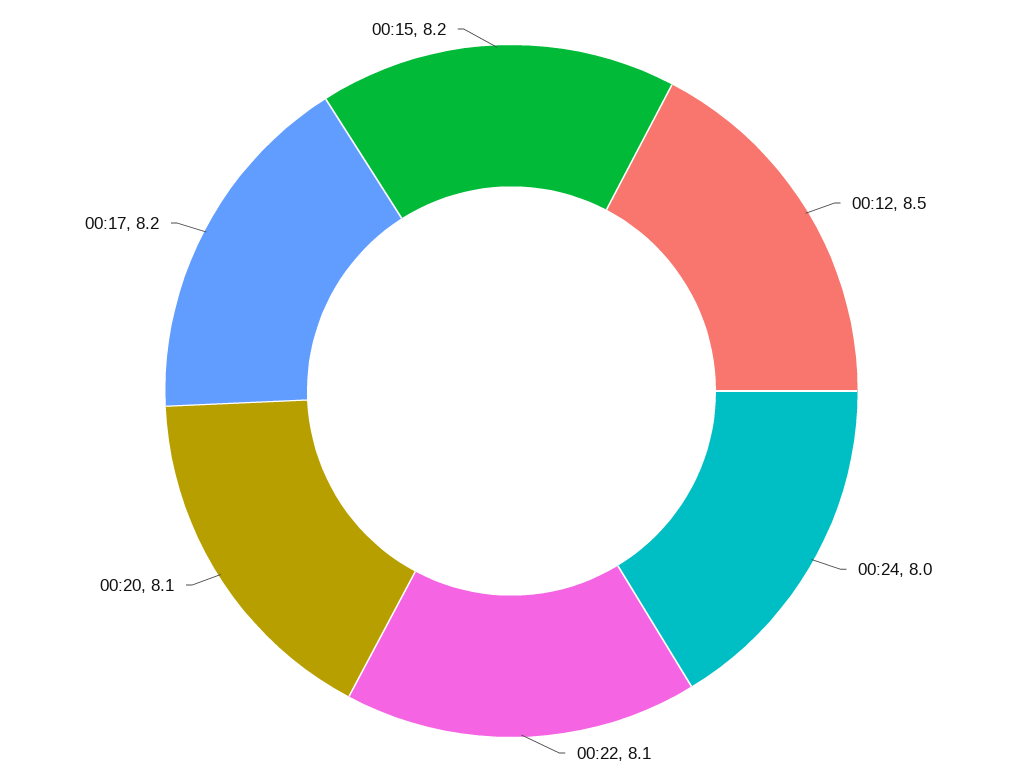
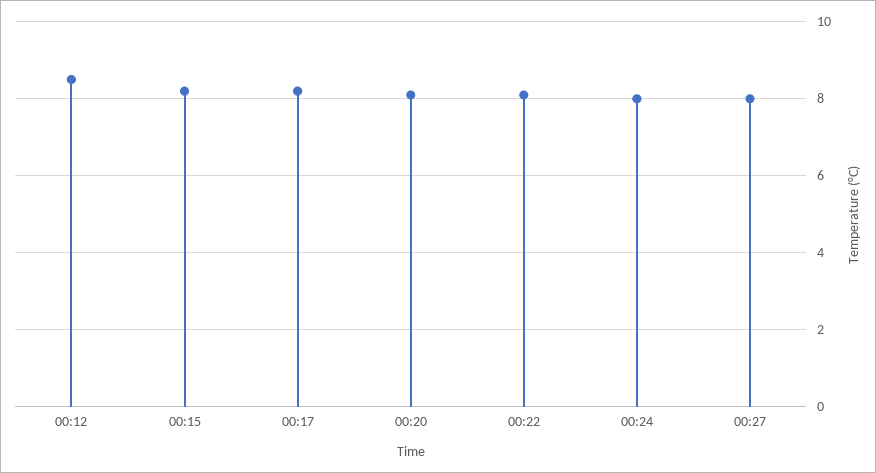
00:27: none -> 8

